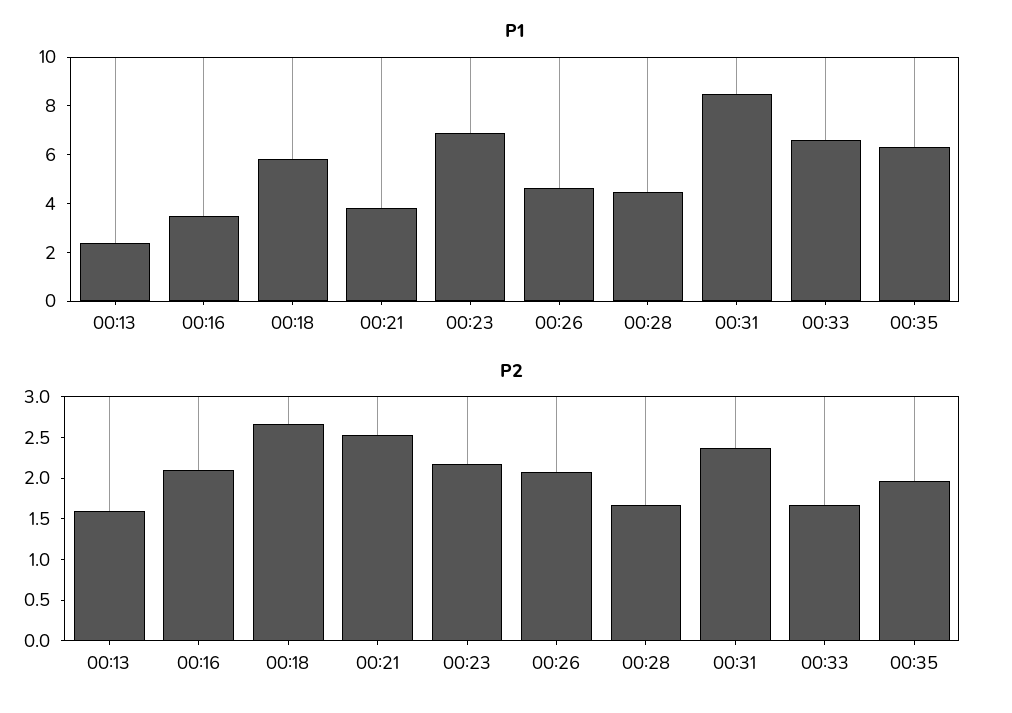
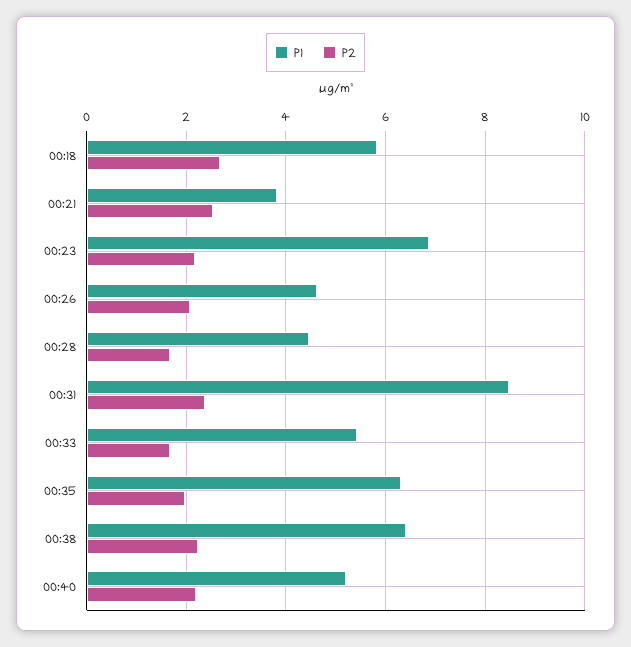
P1, 00:13: 2.5 -> none
P1, 00:16: 3.5 -> none
P1, 00:33: 6.5 -> 5.4
P2, 00:13: 1.6 -> none
P2, 00:16: 2.1 -> none
P1, 00:38: none -> 6.4
P2, 00:38: none -> 2.2
P1, 00:40: none -> 5.2
P2, 00:40: none -> 2.2

